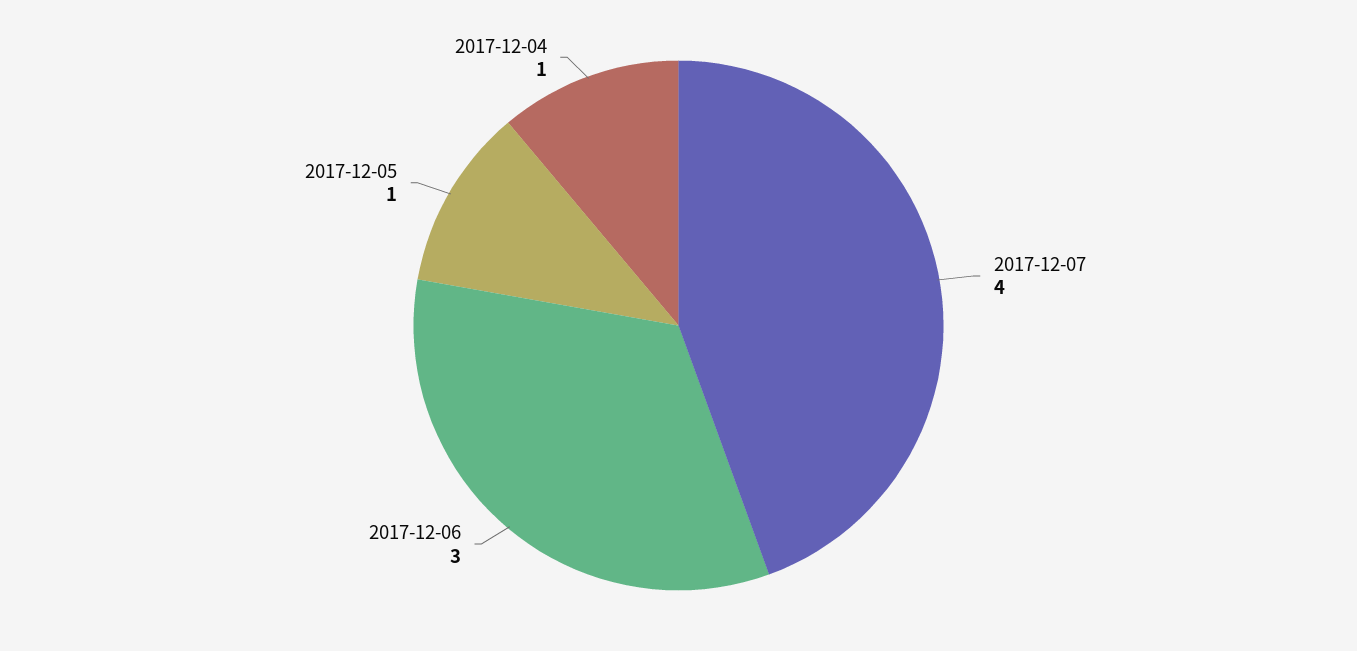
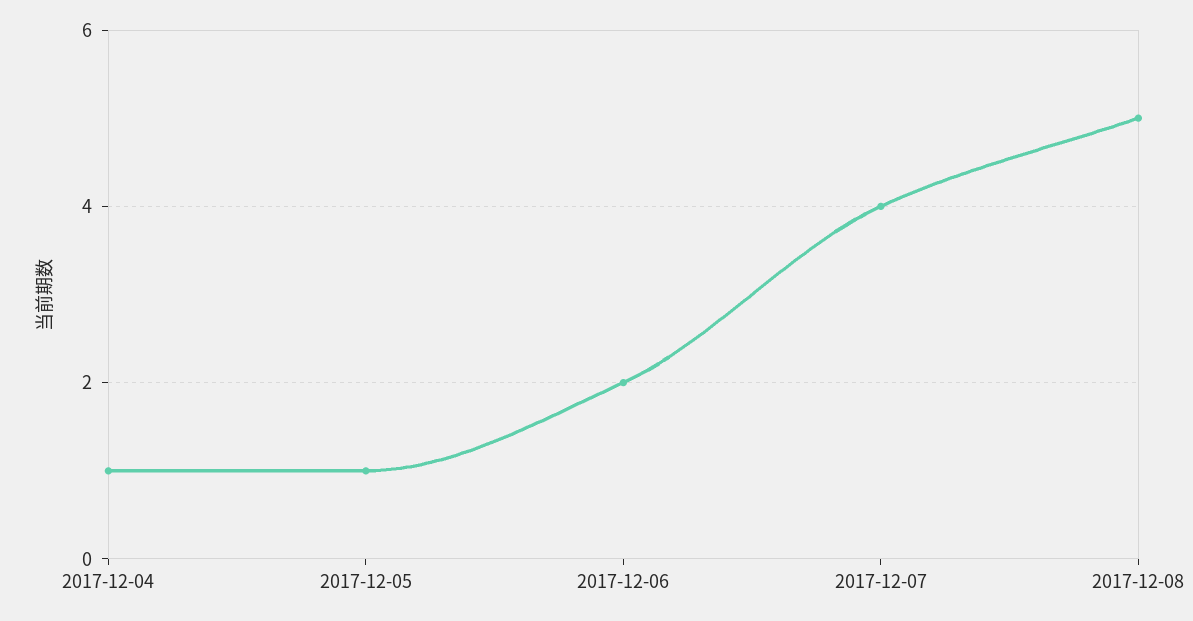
2017-12-06: 3 -> 2
2017-12-08: none -> 5

